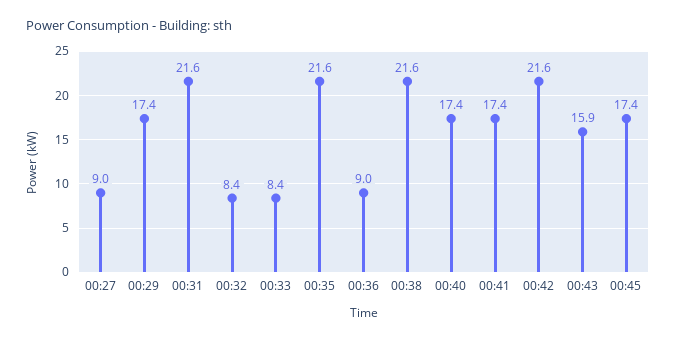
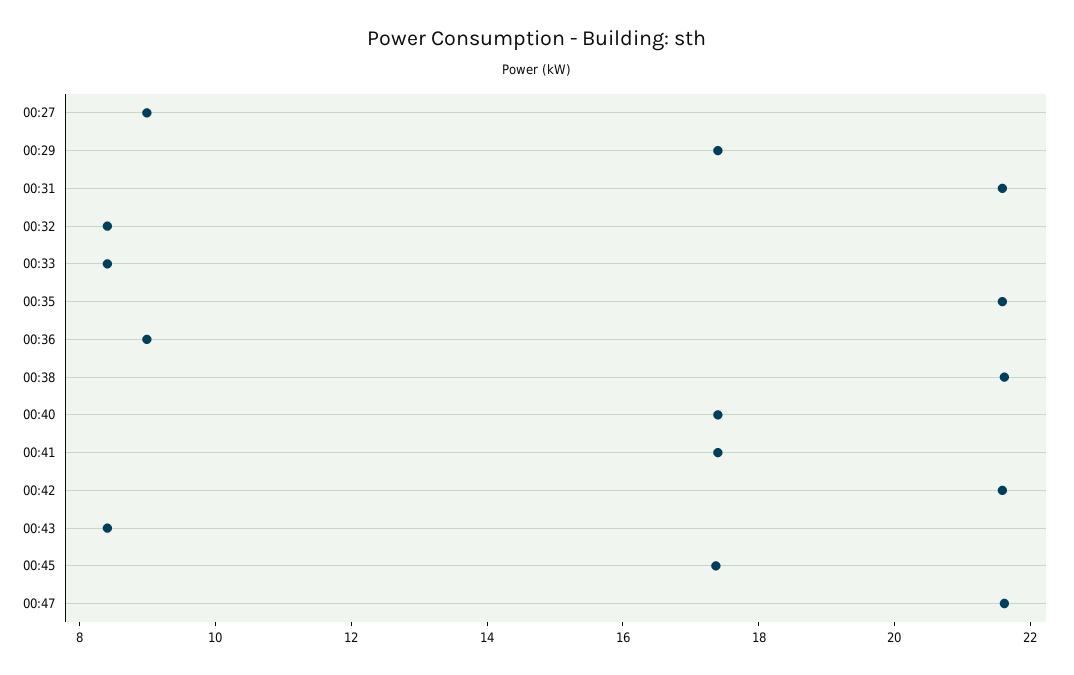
00:43: 15.9 -> 8.5
00:47: none -> 21.5

